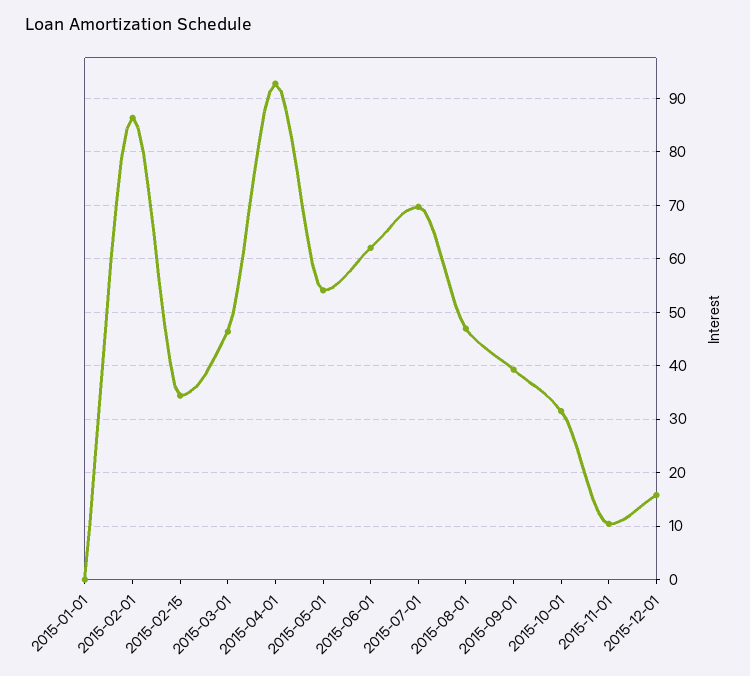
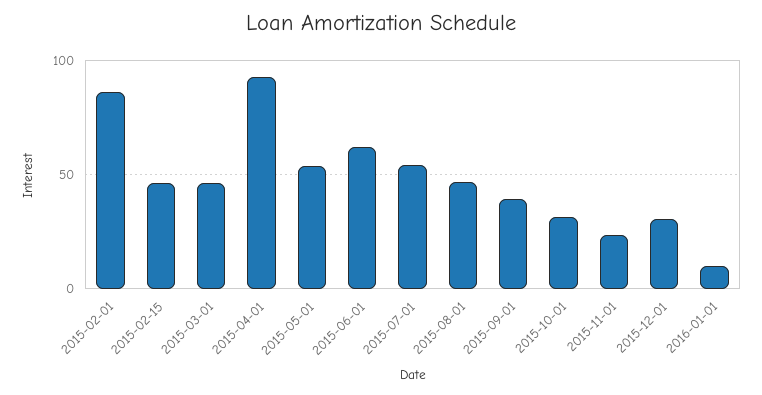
2015-01-01: 0 -> none
2015-02-15: 34 -> 45
2015-07-01: 70 -> 55
2015-11-01: 10 -> 25
2015-12-01: 16 -> 30
2016-01-01: none -> 10

